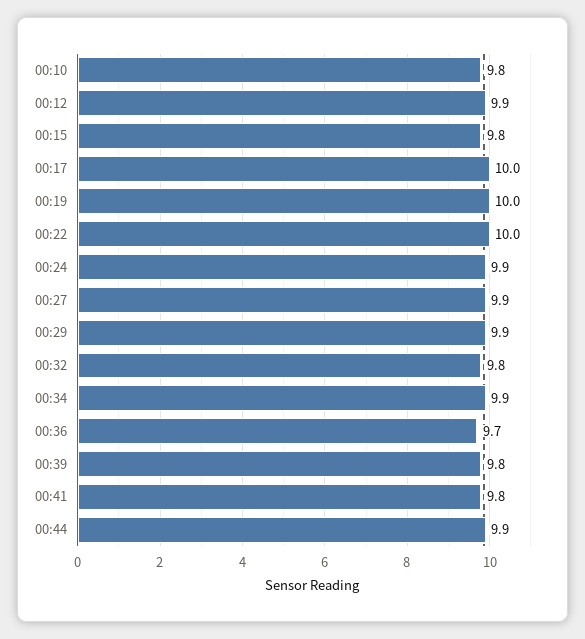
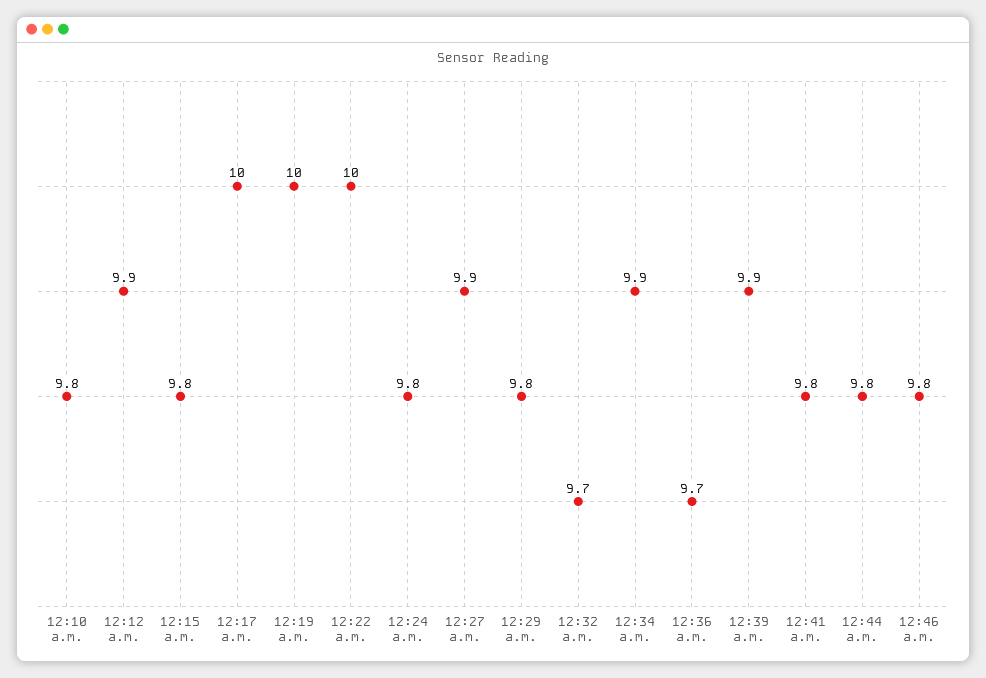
00:24: 9.9 -> 9.8
00:29: 9.9 -> 9.8
00:32: 9.8 -> 9.7
00:39: 9.8 -> 9.9
00:44: 9.9 -> 9.8
12:46 a.m.: none -> 9.8

